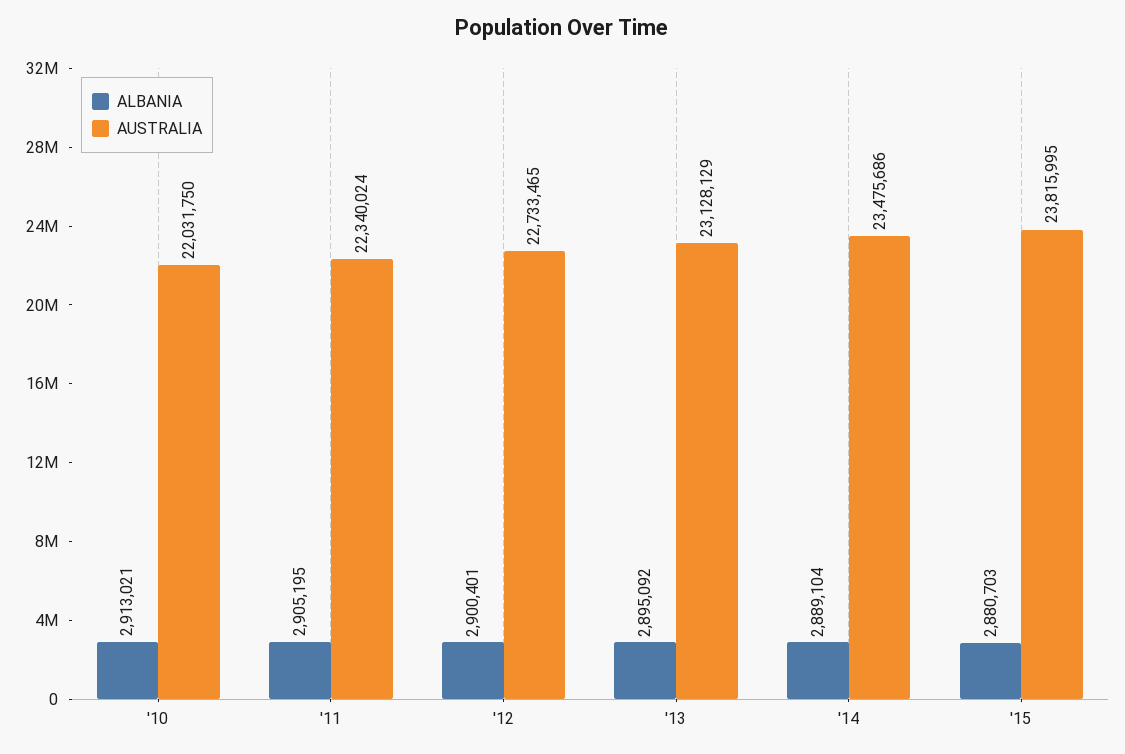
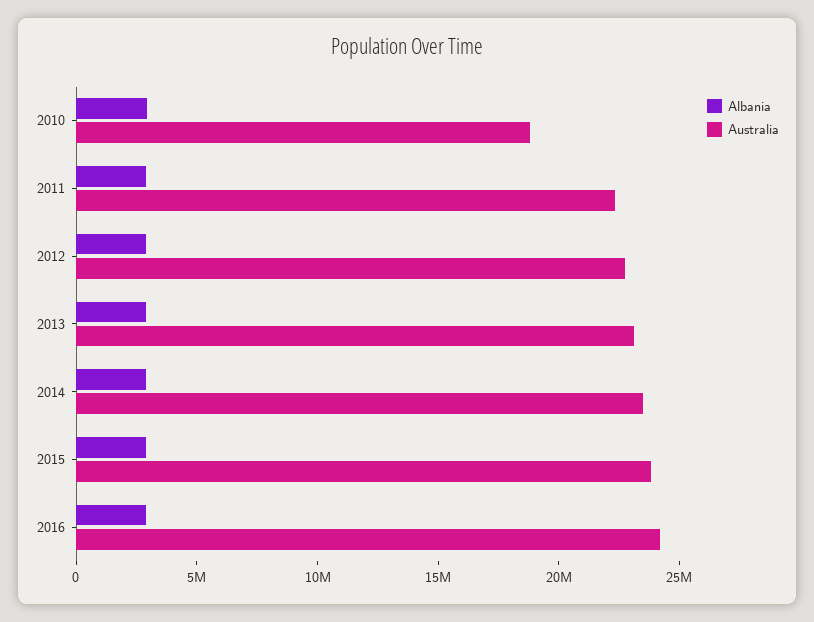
AUSTRALIA, '10: 22031750 -> 19000000
ALBANIA, 2016: none -> 3000000
AUSTRALIA, 2016: none -> 24000000

